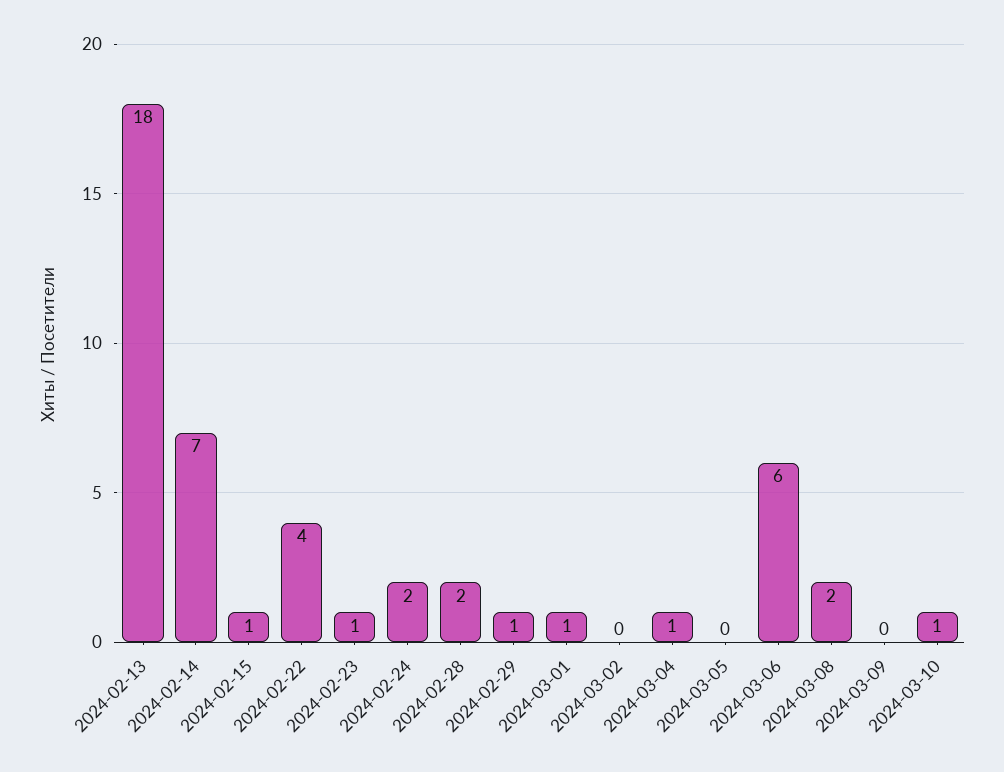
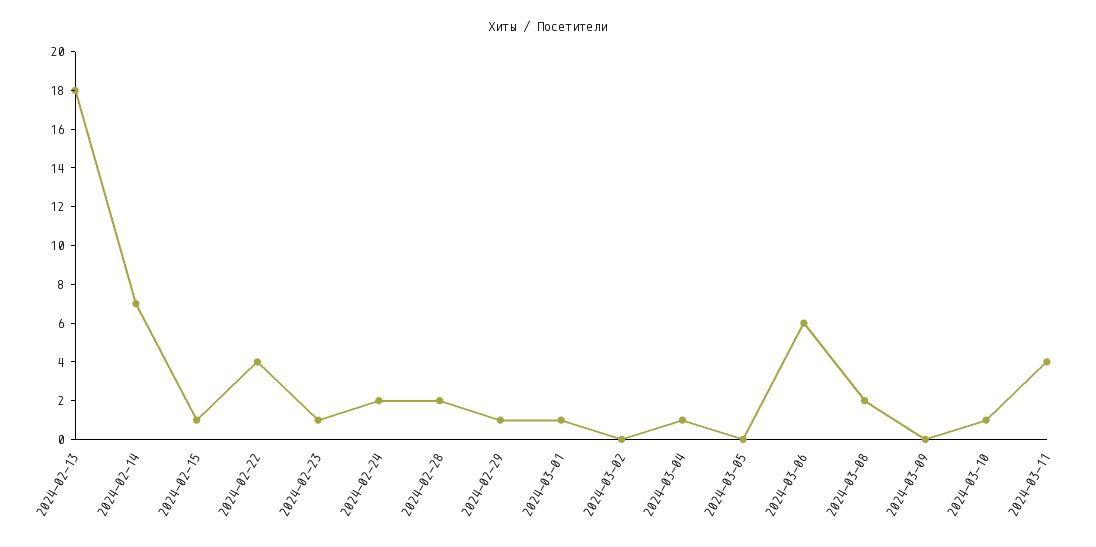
2024-03-11: none -> 4

